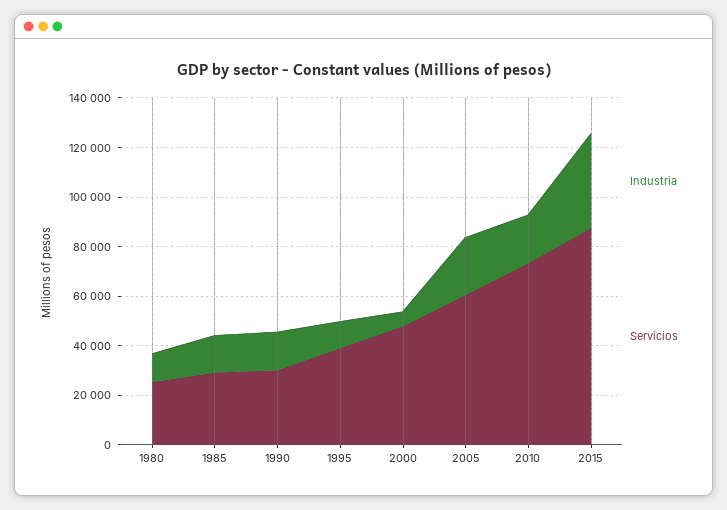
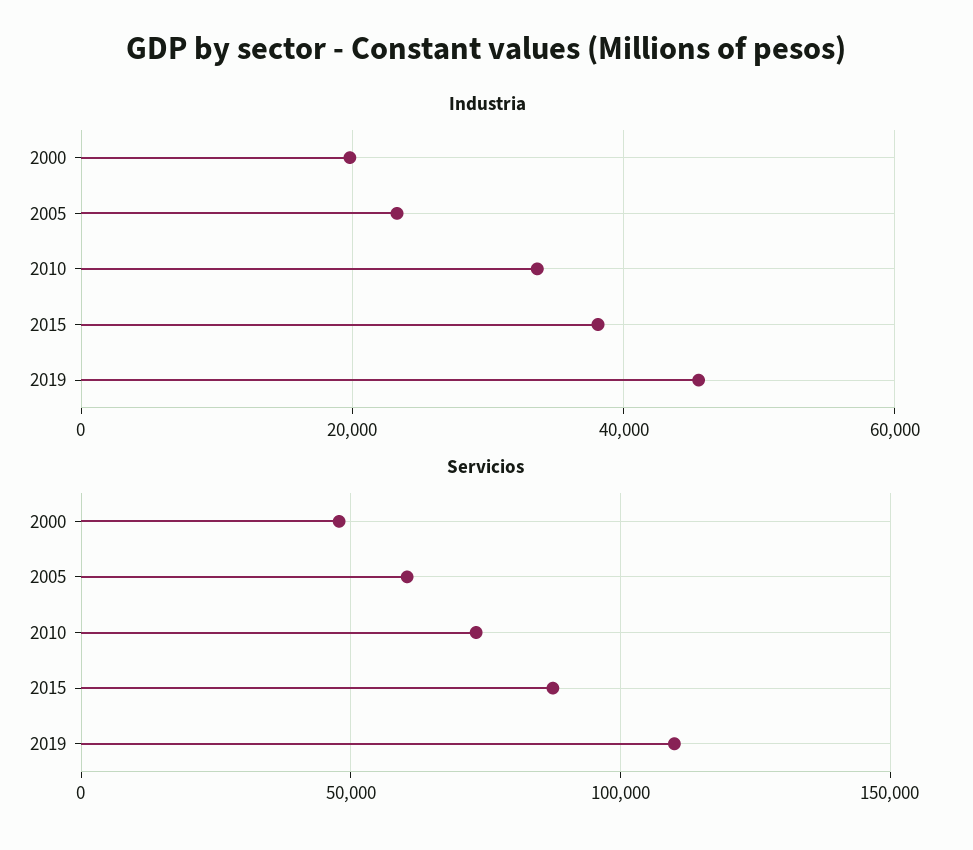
Industria, 1980: 10000 -> none
Servicios, 1980: 25000 -> none
Industria, 1985: 15000 -> none
Servicios, 1985: 30000 -> none
Industria, 1990: 15000 -> none
Servicios, 1990: 30000 -> none
Industria, 1995: 10000 -> none
Servicios, 1995: 40000 -> none
Industria, 2000: 5000 -> 20000
Industria, 2010: 20000 -> 34000
Industria, 2019: none -> 46000
Servicios, 2019: none -> 110000

